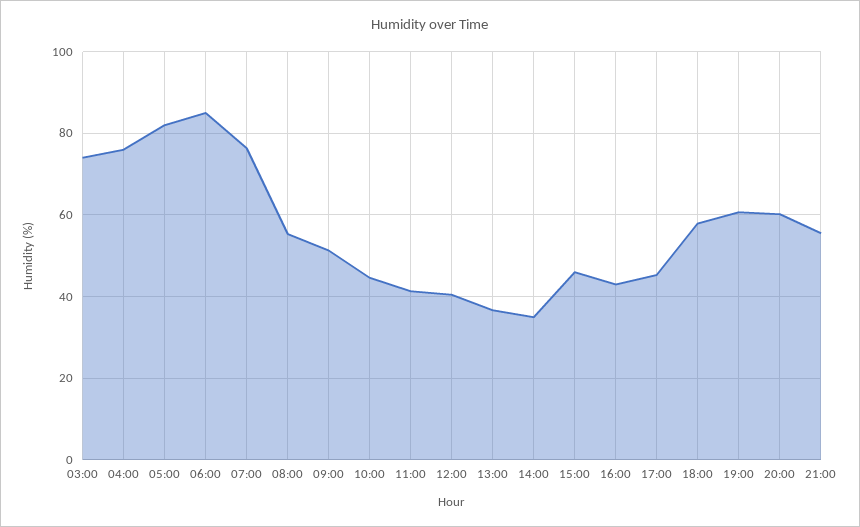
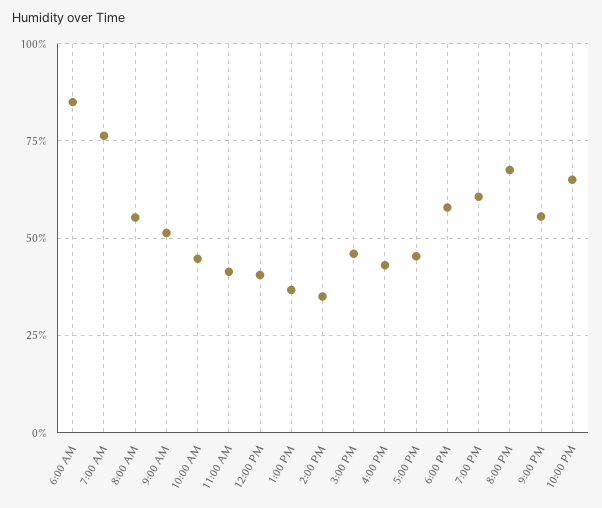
03:00: 74 -> none
04:00: 76 -> none
05:00: 82 -> none
20:00: 60 -> 67.5
10:00 PM: none -> 65

